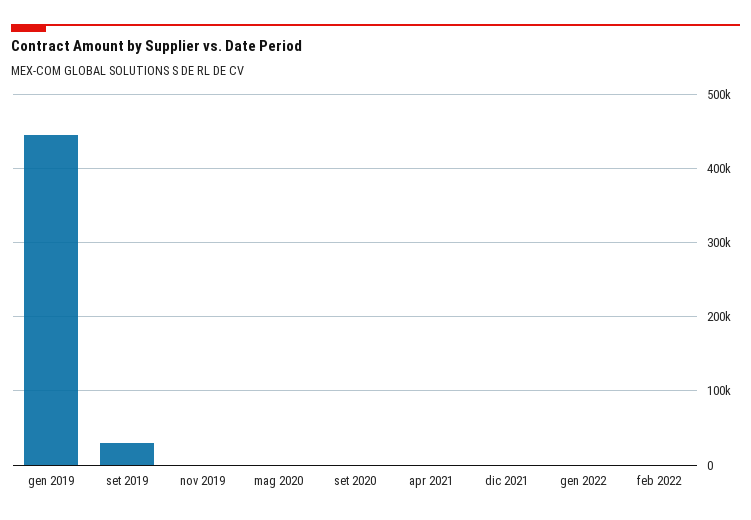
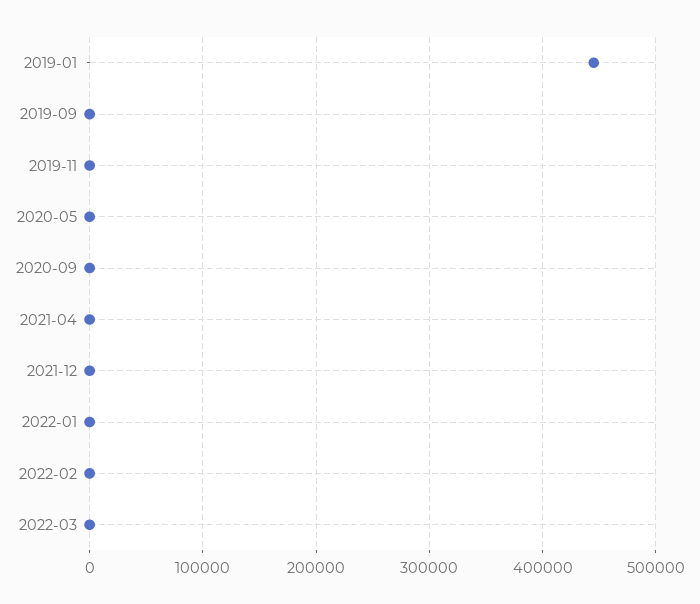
set 2019: 30000 -> 0
2022-03: none -> 0

